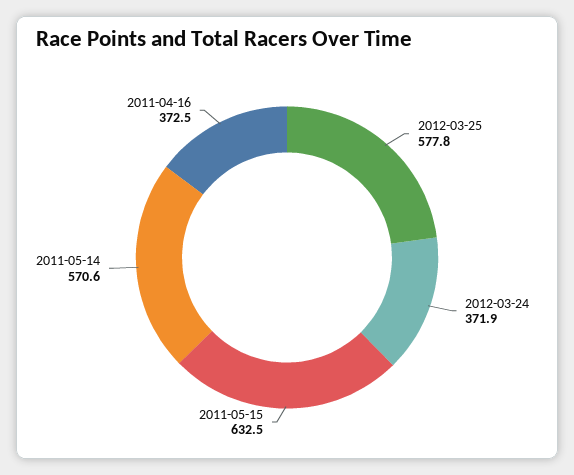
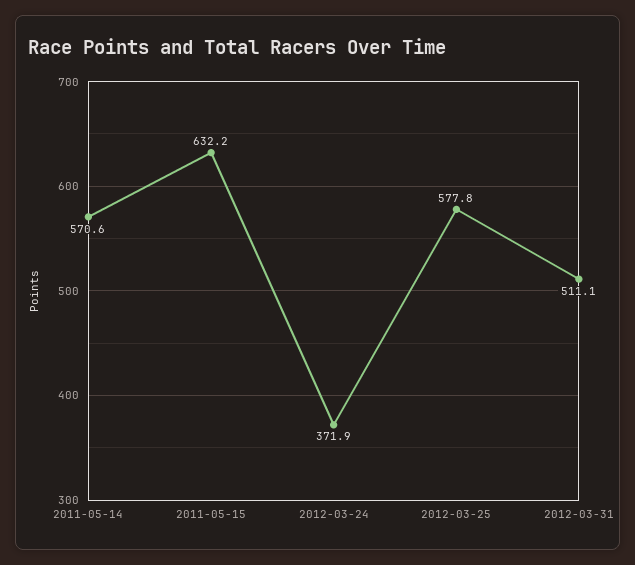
2011-05-15: 632.5 -> 632.2
2011-04-16: 372.5 -> none
2012-03-31: none -> 511.1

